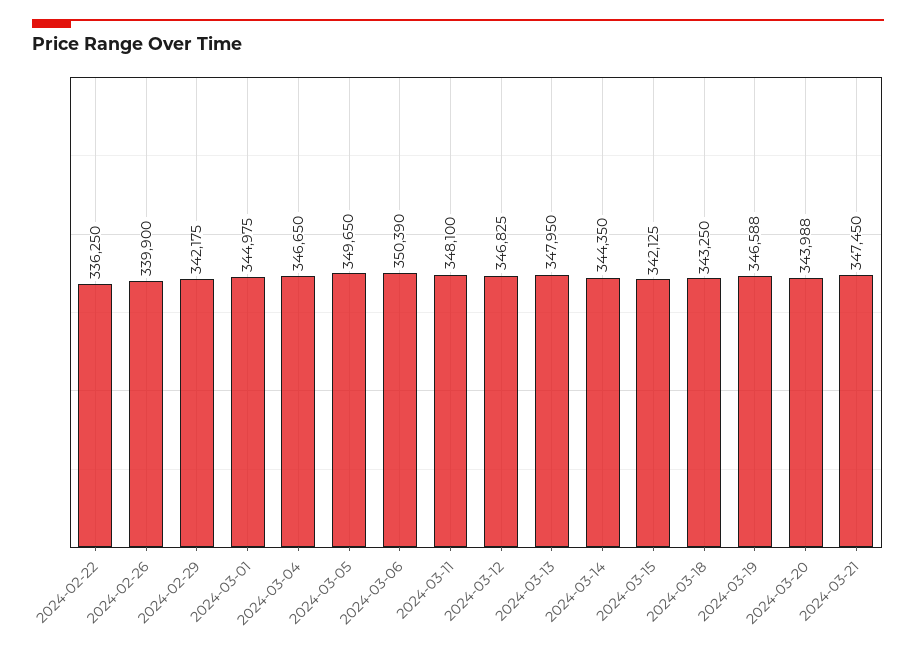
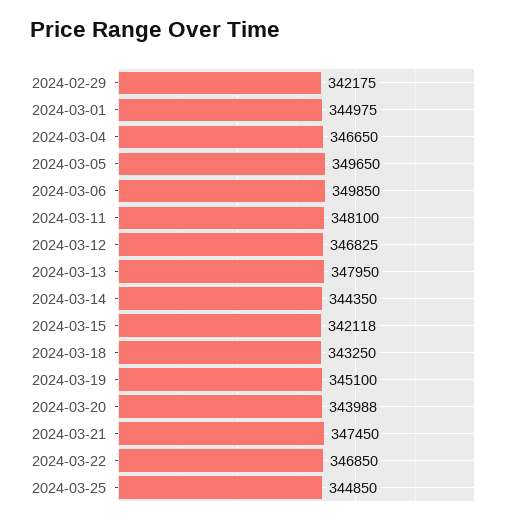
2024-02-22: 336250 -> none
2024-02-26: 339900 -> none
2024-03-06: 350390 -> 349850
2024-03-15: 342125 -> 342118
2024-03-19: 346588 -> 345100
2024-03-22: none -> 346850
2024-03-25: none -> 344850

